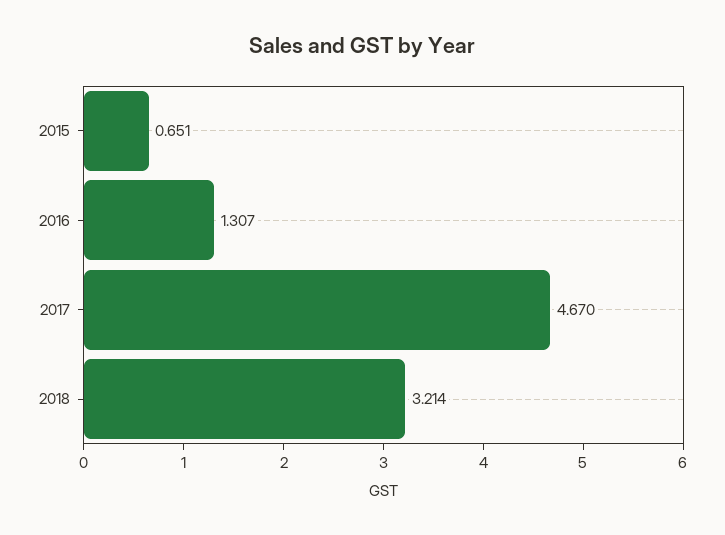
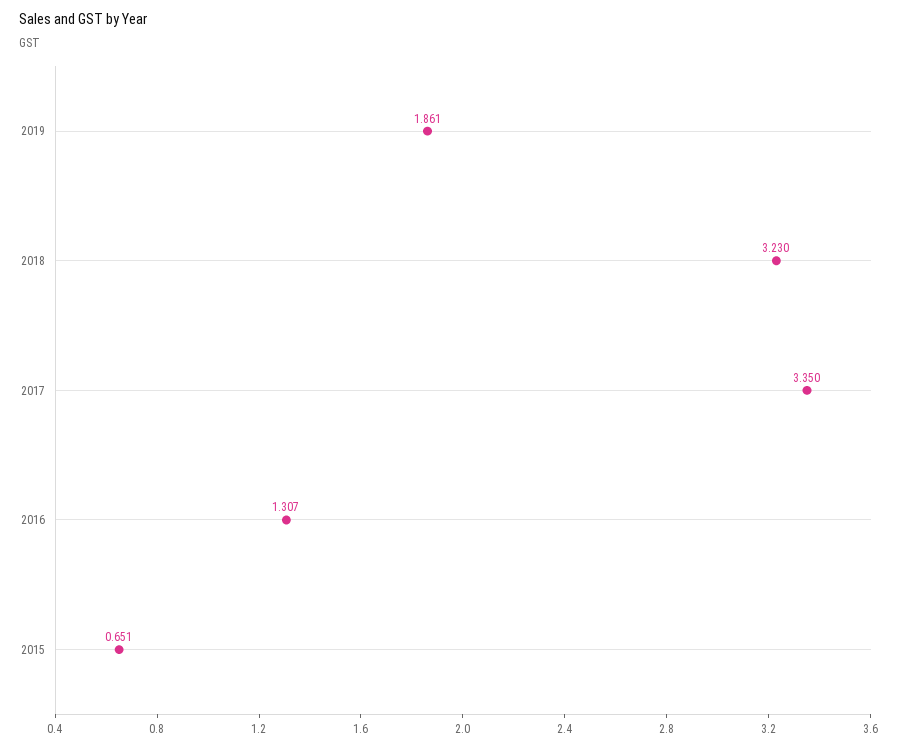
2017: 4.67 -> 3.35
2018: 3.214 -> 3.23
2019: none -> 1.861

